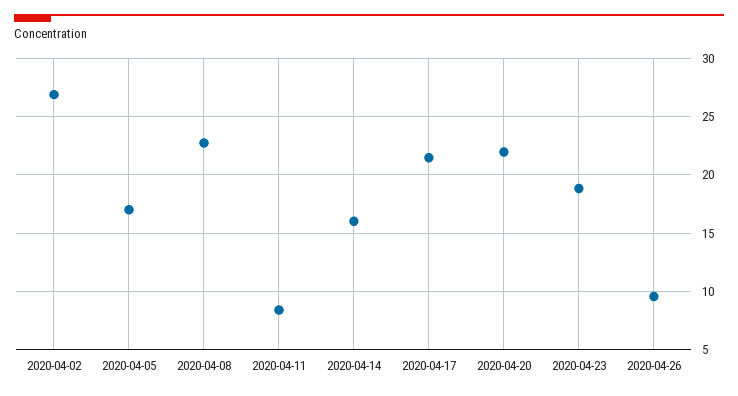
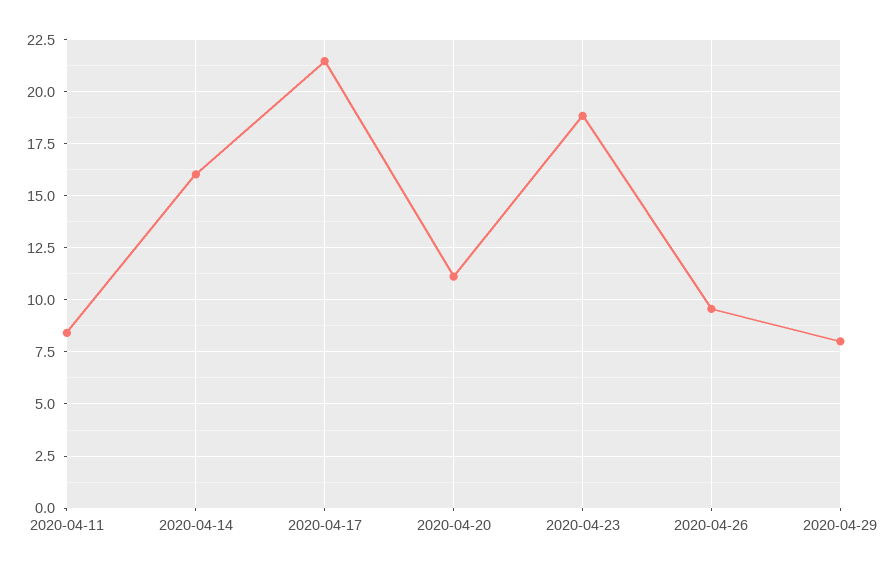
2020-04-02: 27 -> none
2020-04-05: 17 -> none
2020-04-08: 23 -> none
2020-04-20: 22 -> 11
2020-04-29: none -> 8

